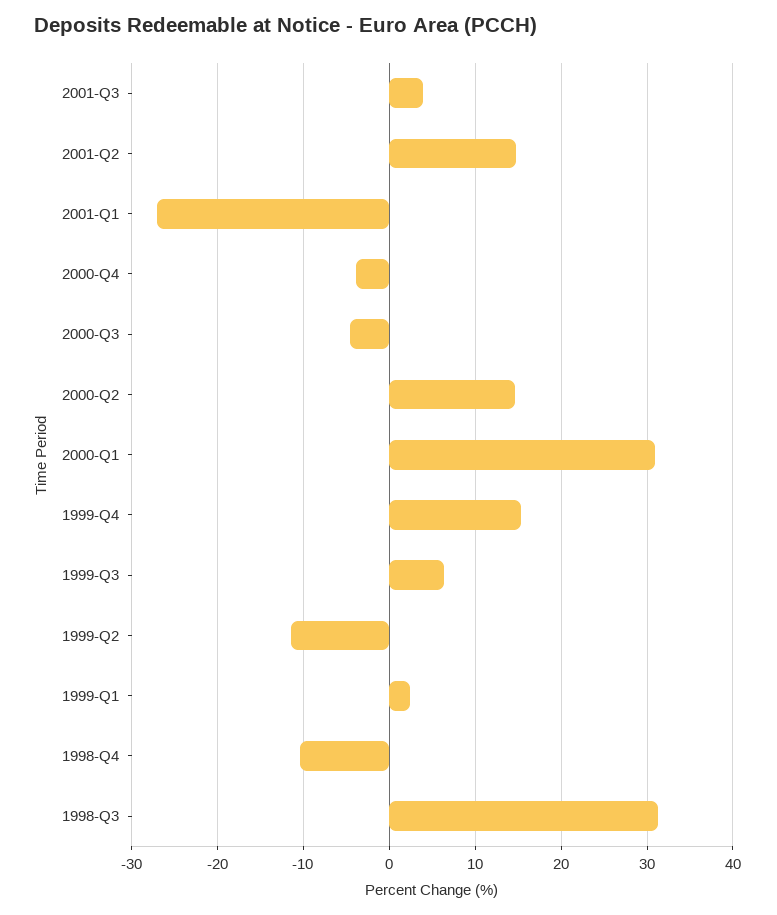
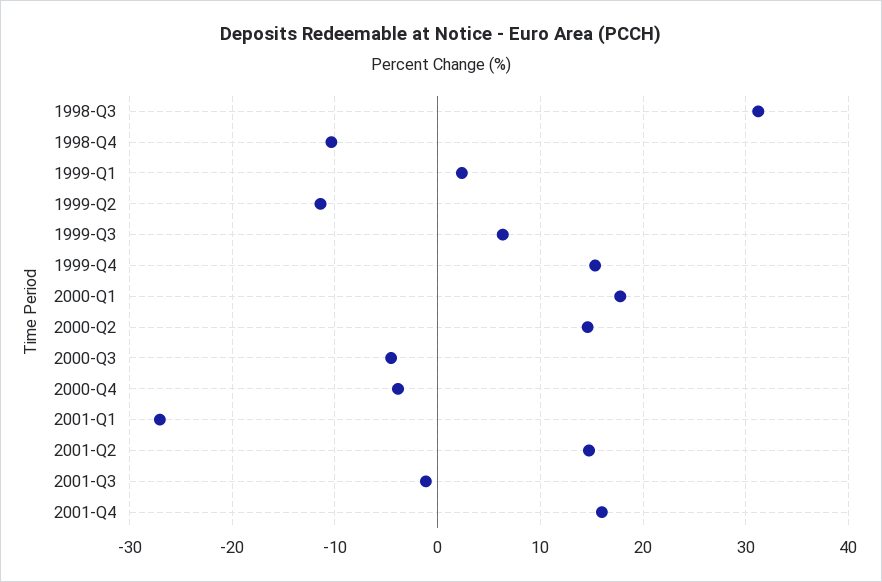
2001-Q3: 4 -> -1
2000-Q1: 31 -> 18
2001-Q4: none -> 16

